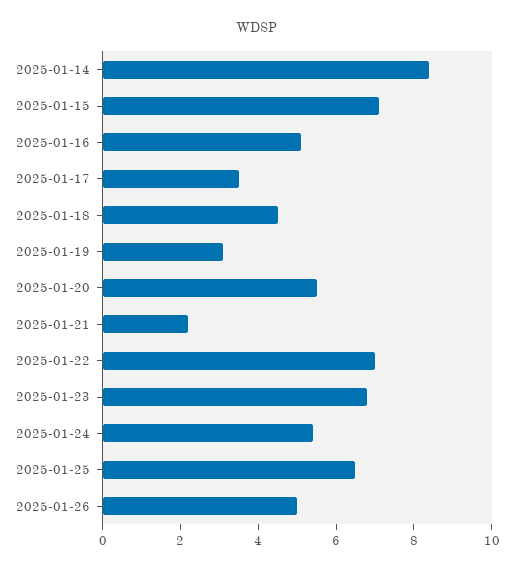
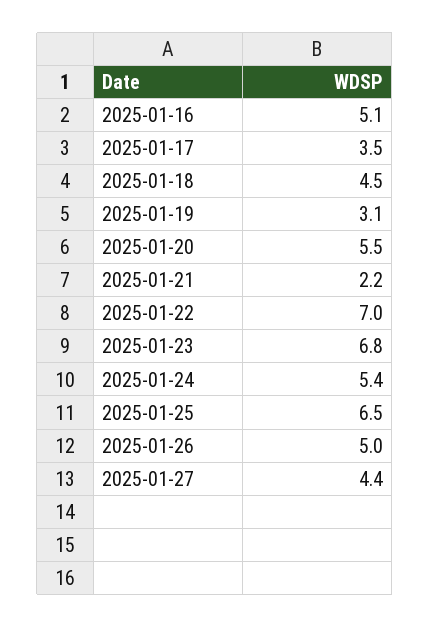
2025-01-14: 8.5 -> none
2025-01-15: 7 -> none
2025-01-27: none -> 4.4

